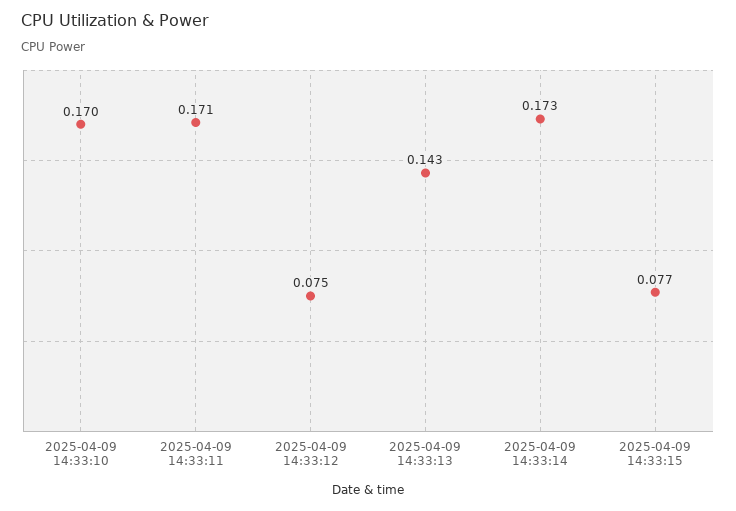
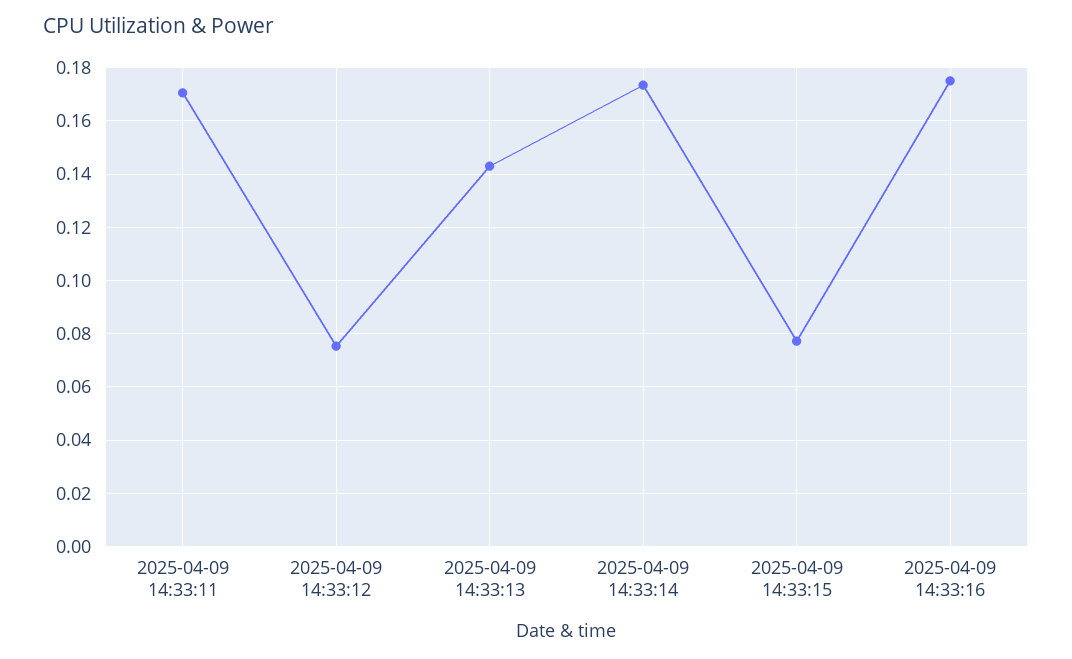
2025-04-09 14:33:10: 0.17 -> none
2025-04-09 14:33:16: none -> 0.175

